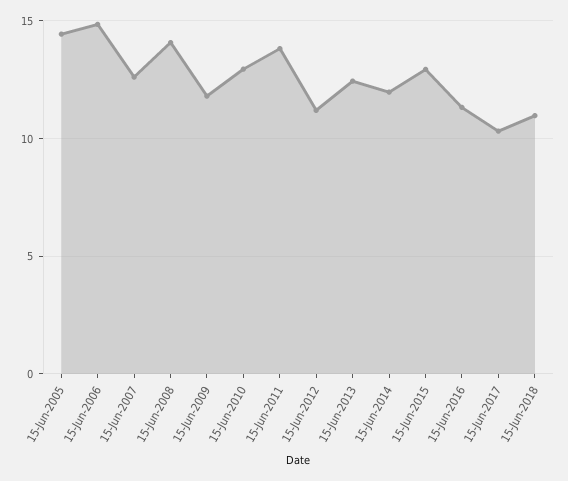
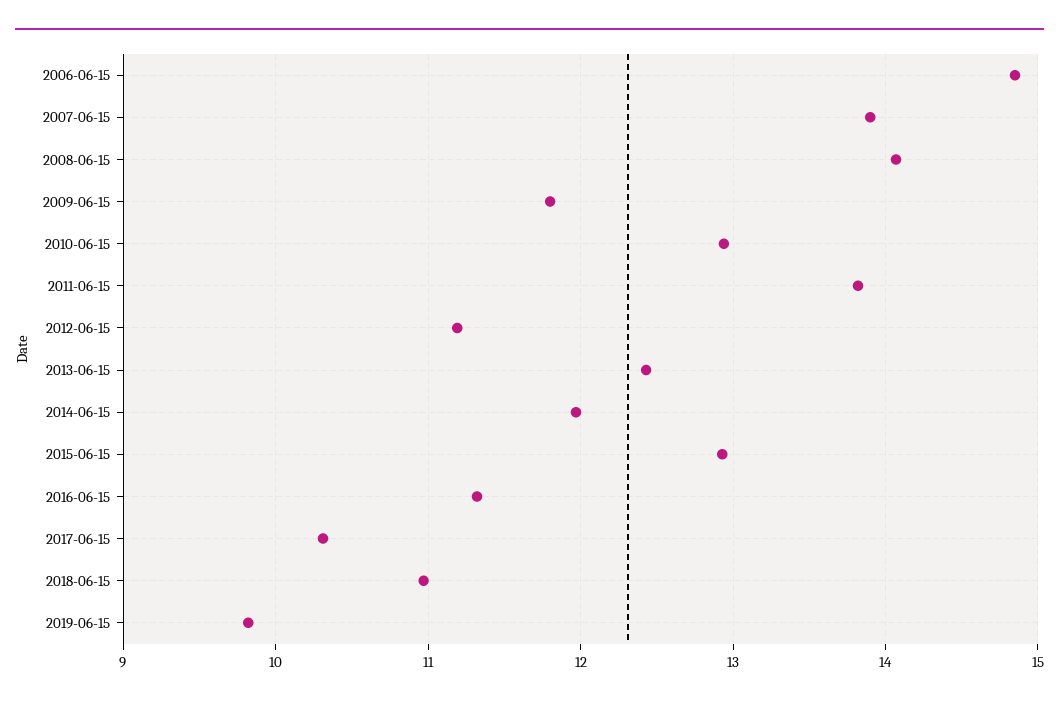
15-Jun-2005: 14.5 -> none
15-Jun-2007: 12.5 -> 13.9
2019-06-15: none -> 9.8

